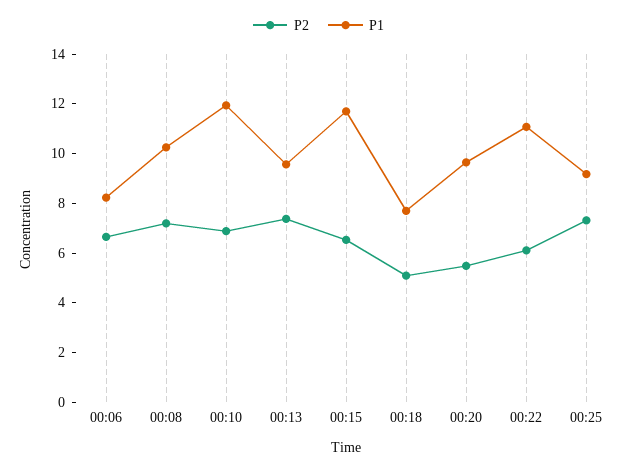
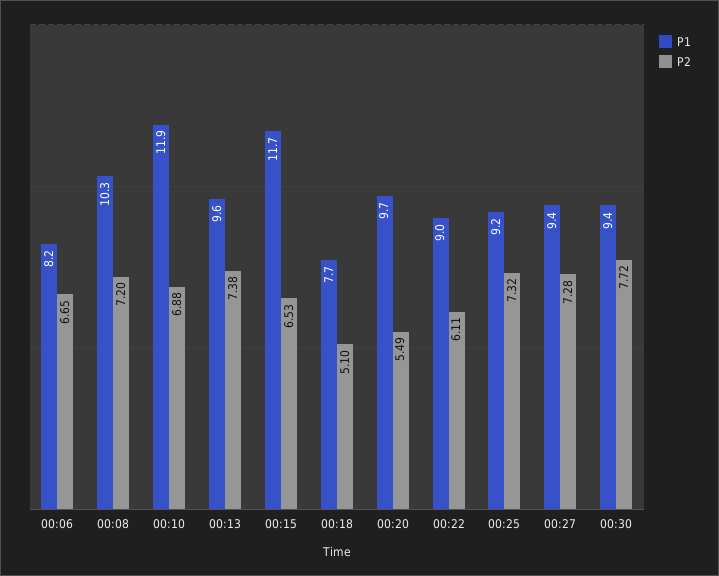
P1, 00:22: 11 -> 9
P1, 00:27: none -> 9.4
P2, 00:27: none -> 7.28
P1, 00:30: none -> 9.4
P2, 00:30: none -> 7.72

